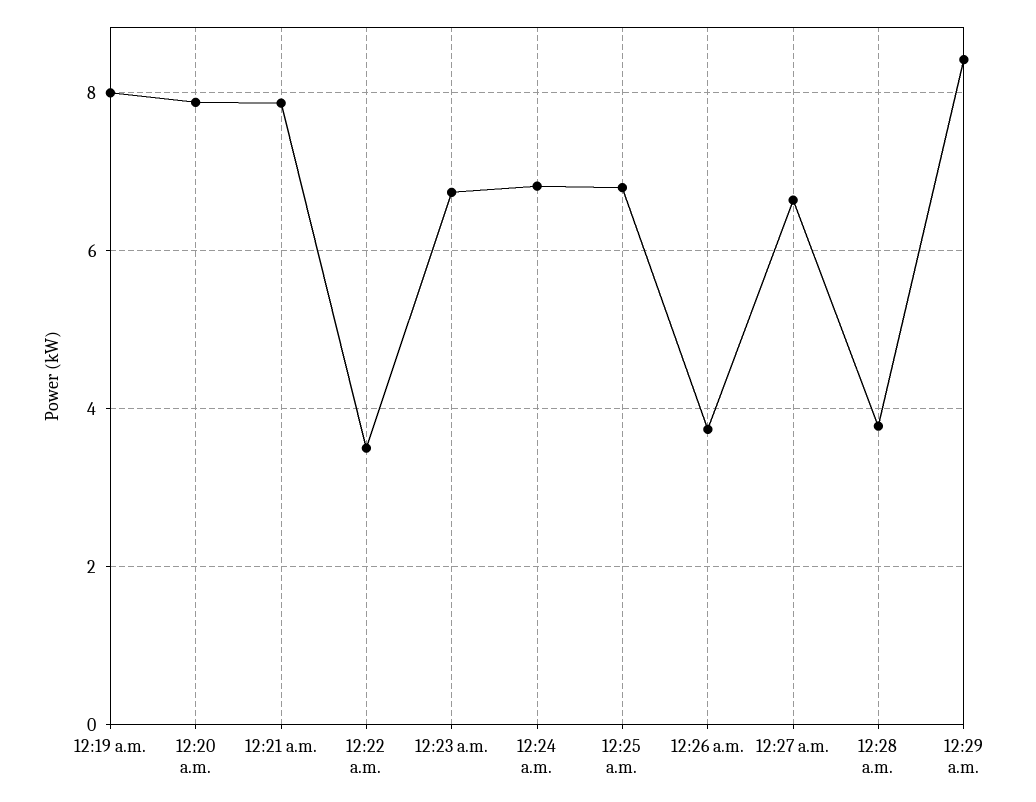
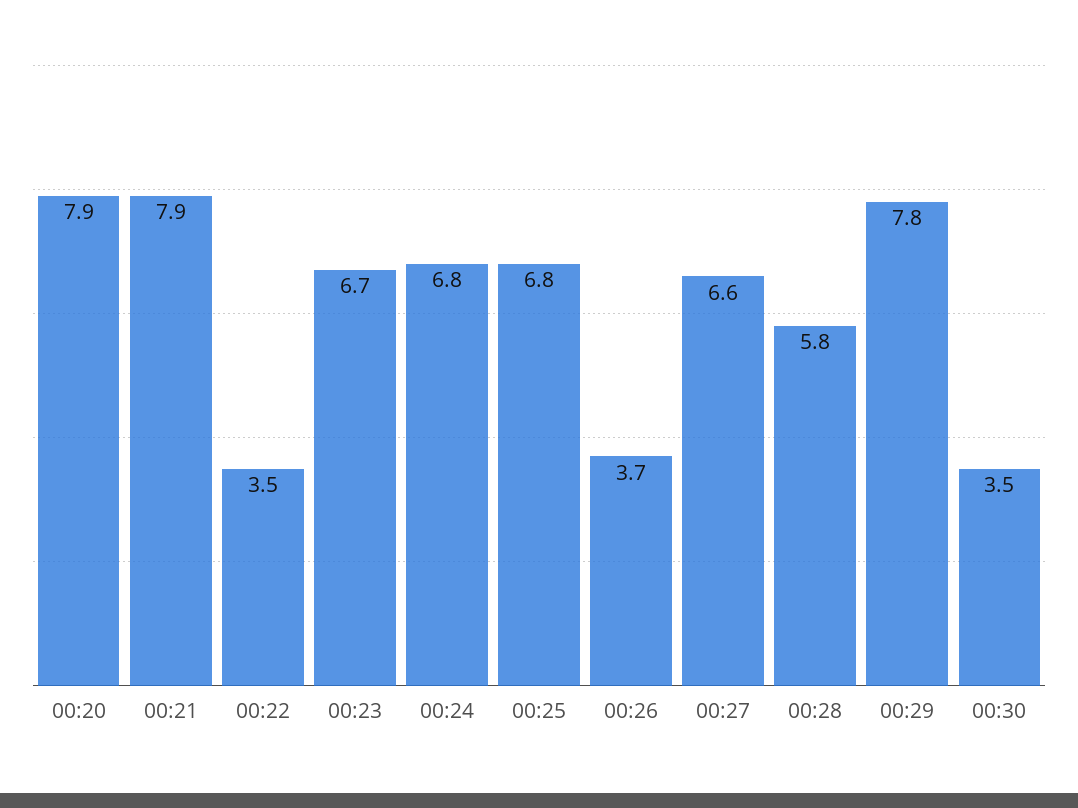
12:19 a.m.: 8 -> none
12:28 a.m.: 3.8 -> 5.8
12:29 a.m.: 8.4 -> 7.8
00:30: none -> 3.5

